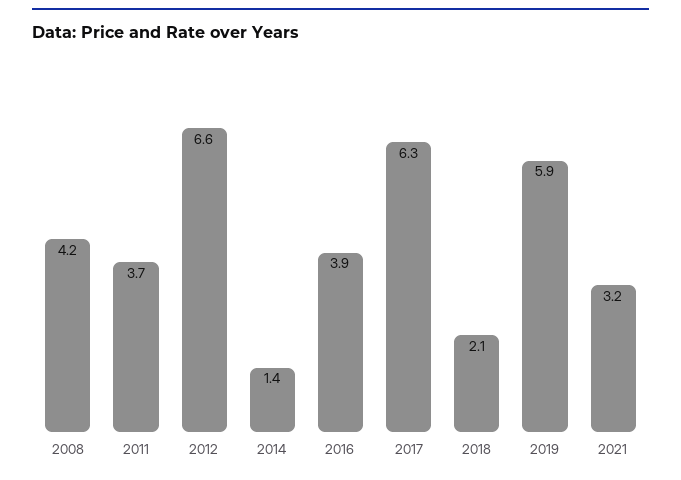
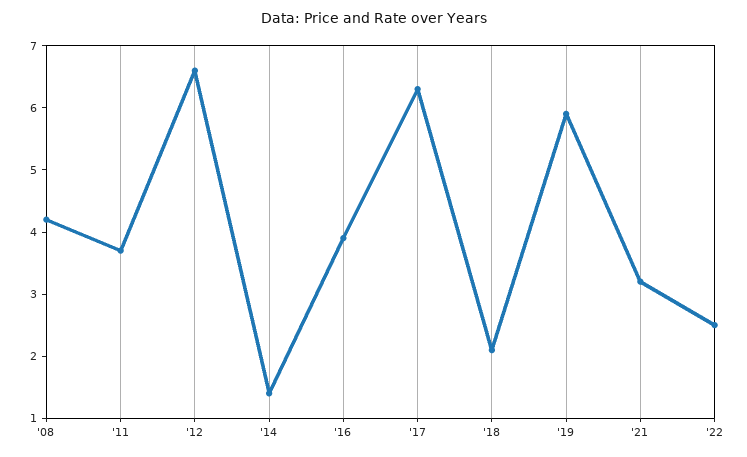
'22: none -> 2.5

